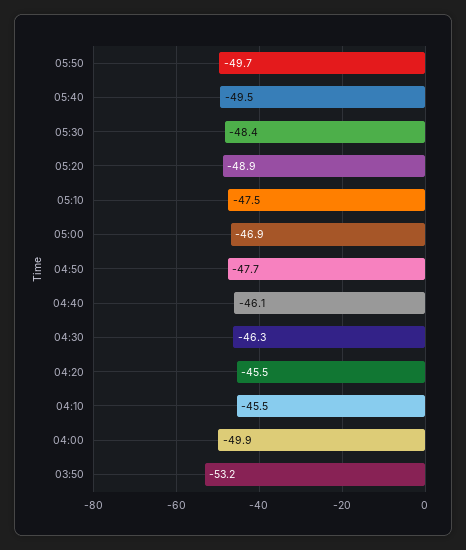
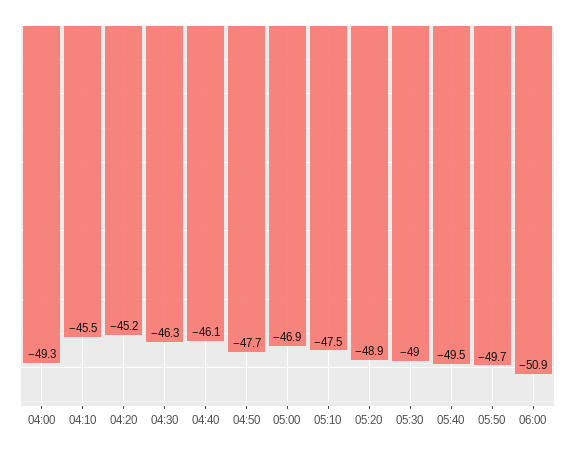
05:30: -48.4 -> -49
04:20: -45.5 -> -45.2
04:00: -49.9 -> -49.3
03:50: -53.2 -> none
06:00: none -> -50.9

